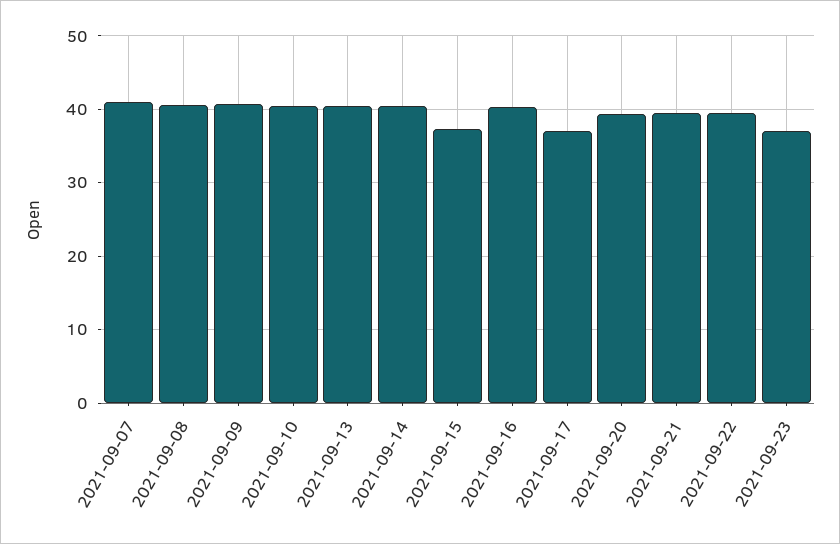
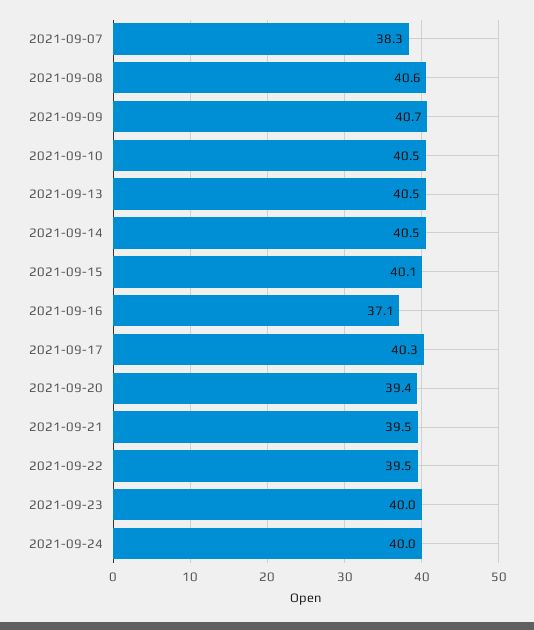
2021-09-07: 41 -> 38.3
2021-09-15: 37 -> 40.1
2021-09-16: 40 -> 37.1
2021-09-17: 37 -> 40.3
2021-09-23: 37 -> 40
2021-09-24: none -> 40

